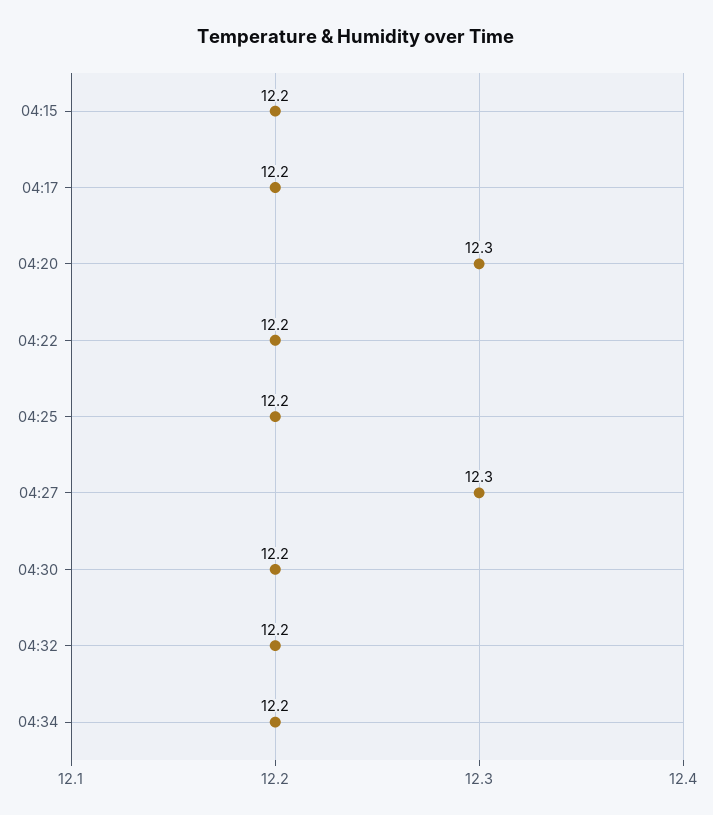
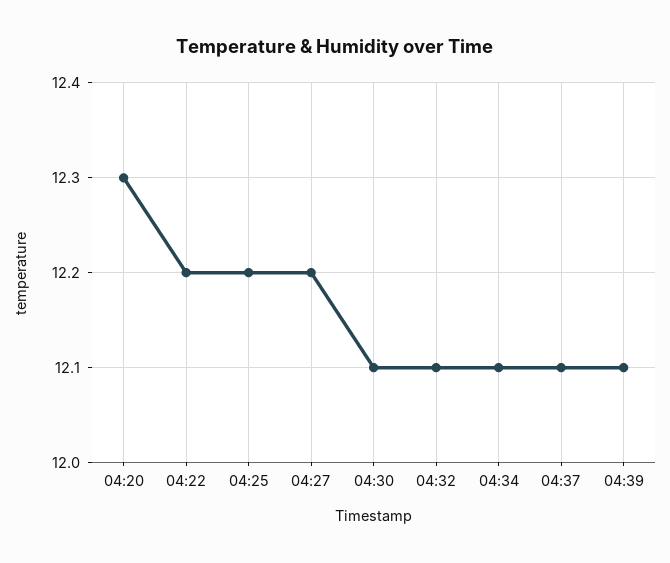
04:15: 12.2 -> none
04:17: 12.2 -> none
04:27: 12.3 -> 12.2
04:30: 12.2 -> 12.1
04:32: 12.2 -> 12.1
04:34: 12.2 -> 12.1
04:37: none -> 12.1
04:39: none -> 12.1

